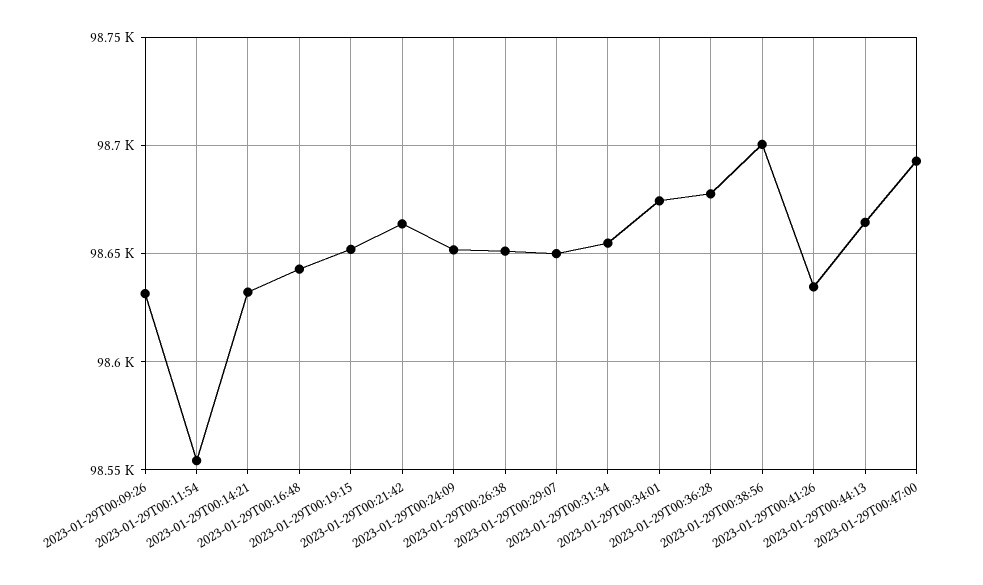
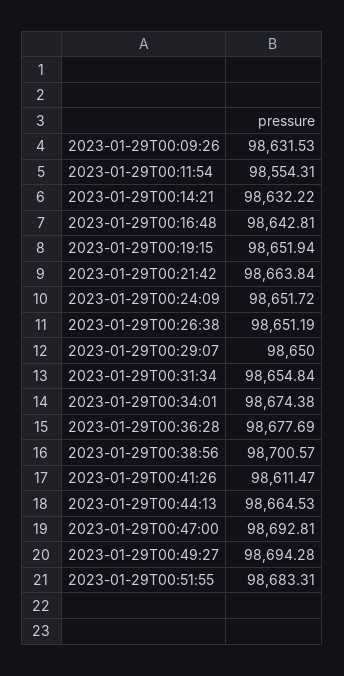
2023-01-29T00:41:26: 98635 -> 98611.47
2023-01-29T00:49:27: none -> 98694.28
2023-01-29T00:51:55: none -> 98683.31

